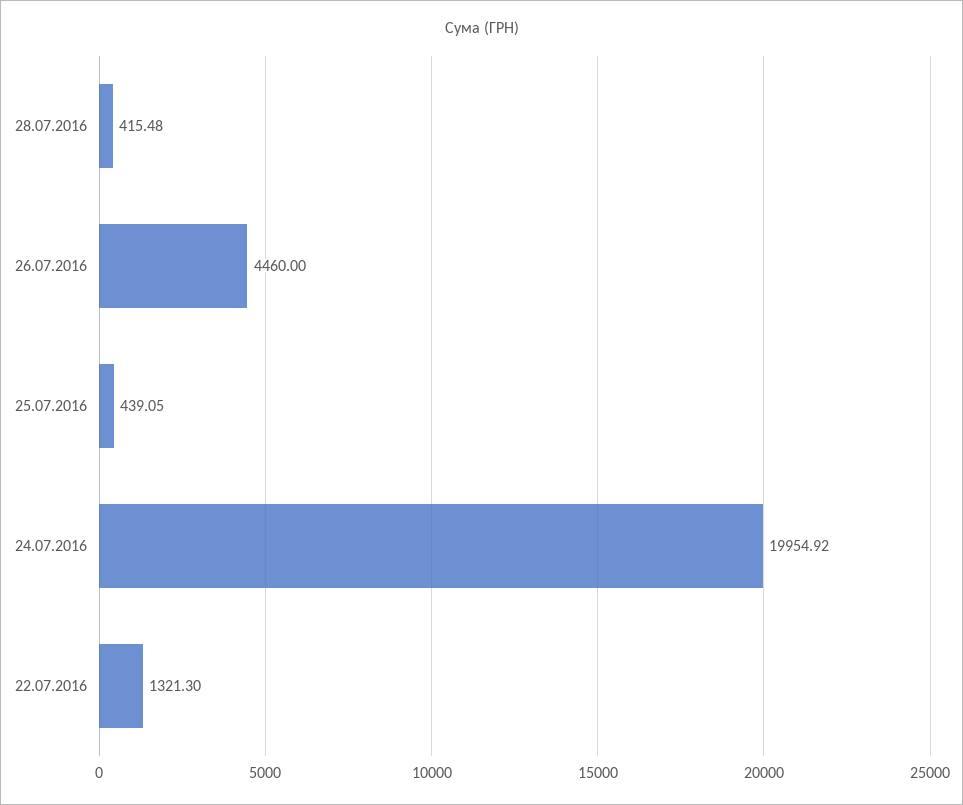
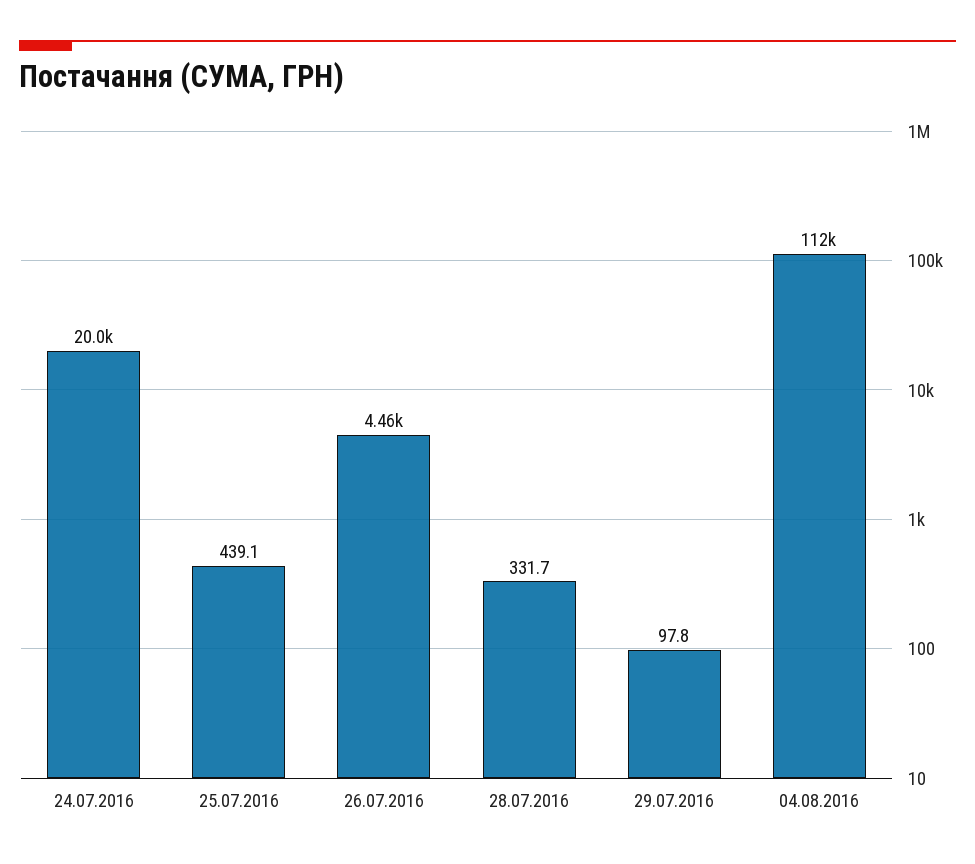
28.07.2016: 415.48 -> 331.7
22.07.2016: 1321.3 -> none
29.07.2016: none -> 97.8
04.08.2016: none -> 112000

